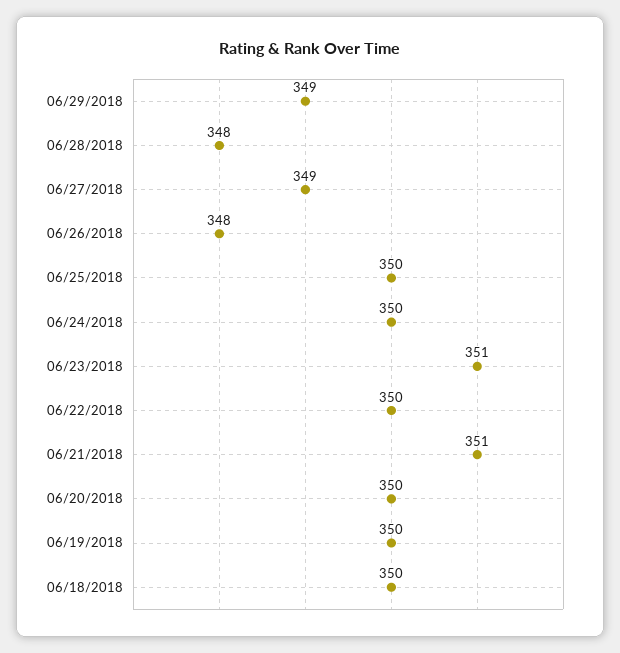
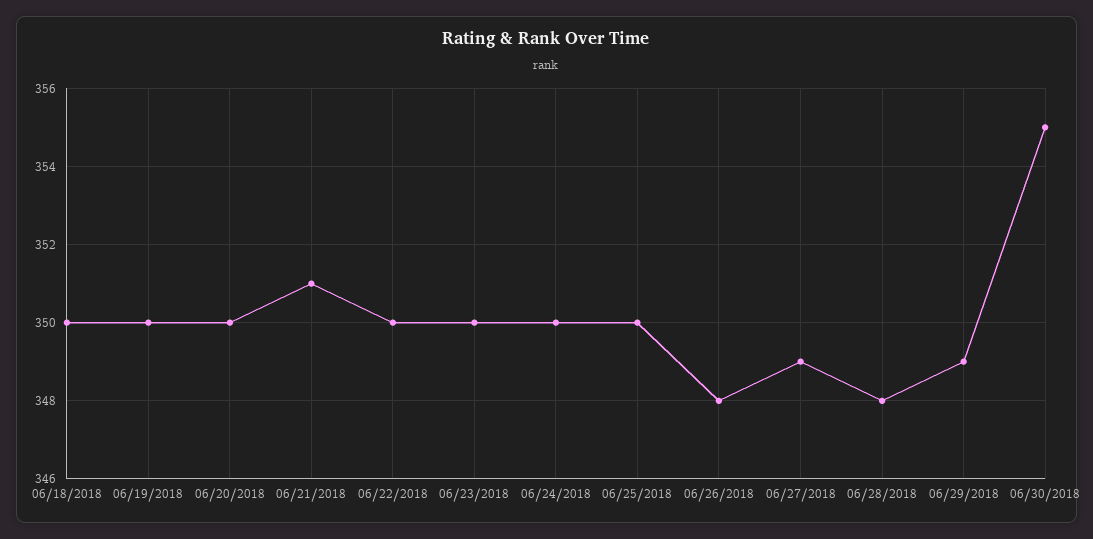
06/23/2018: 351 -> 350
06/30/2018: none -> 355

